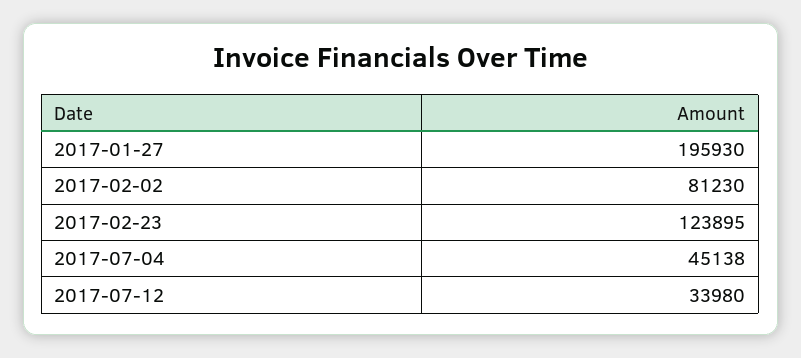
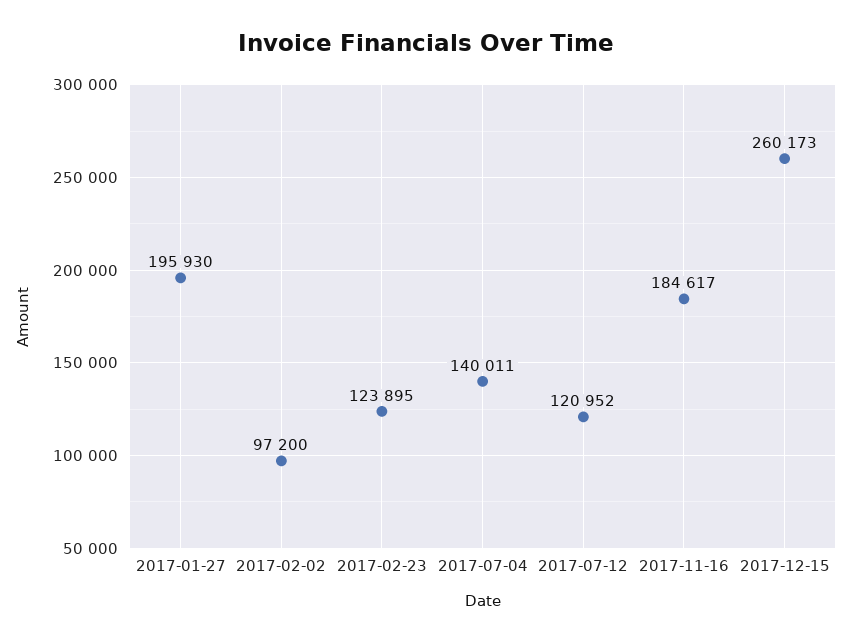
2017-02-02: 81230 -> 97200
2017-07-04: 45138 -> 140011
2017-07-12: 33980 -> 120952
2017-11-16: none -> 184617
2017-12-15: none -> 260173

